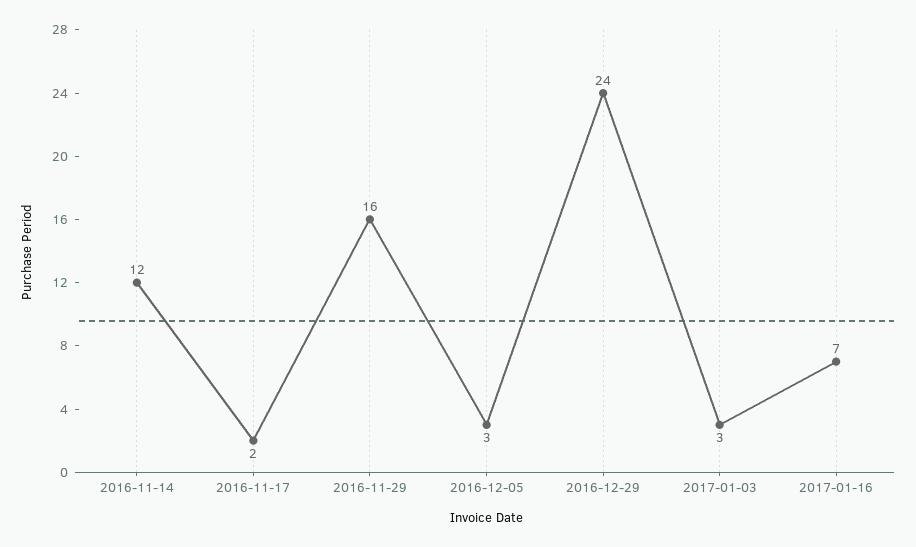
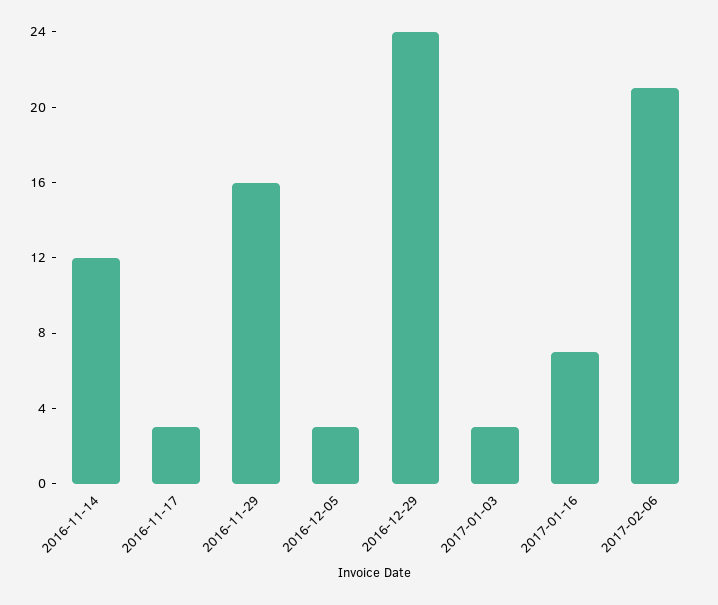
2016-11-17: 2 -> 3
2017-02-06: none -> 21

